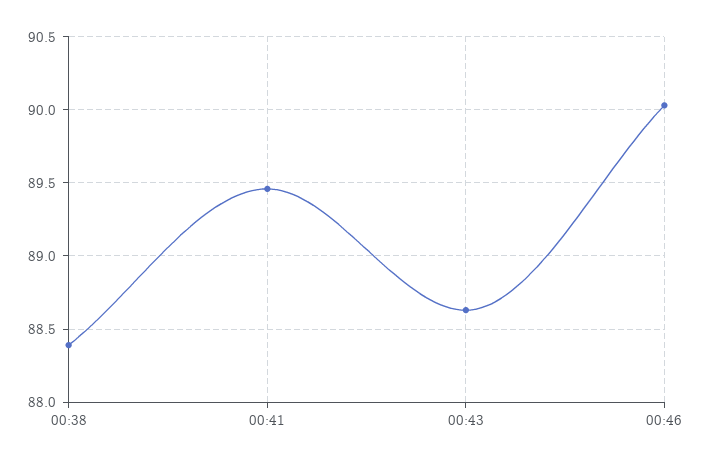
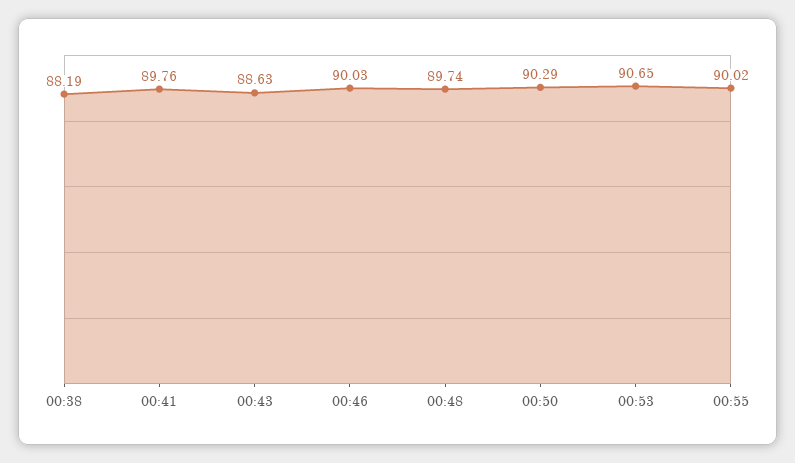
00:38: 88.4 -> 88.19
00:41: 89.45 -> 89.76
00:48: none -> 89.74
00:50: none -> 90.29
00:53: none -> 90.65
00:55: none -> 90.02

